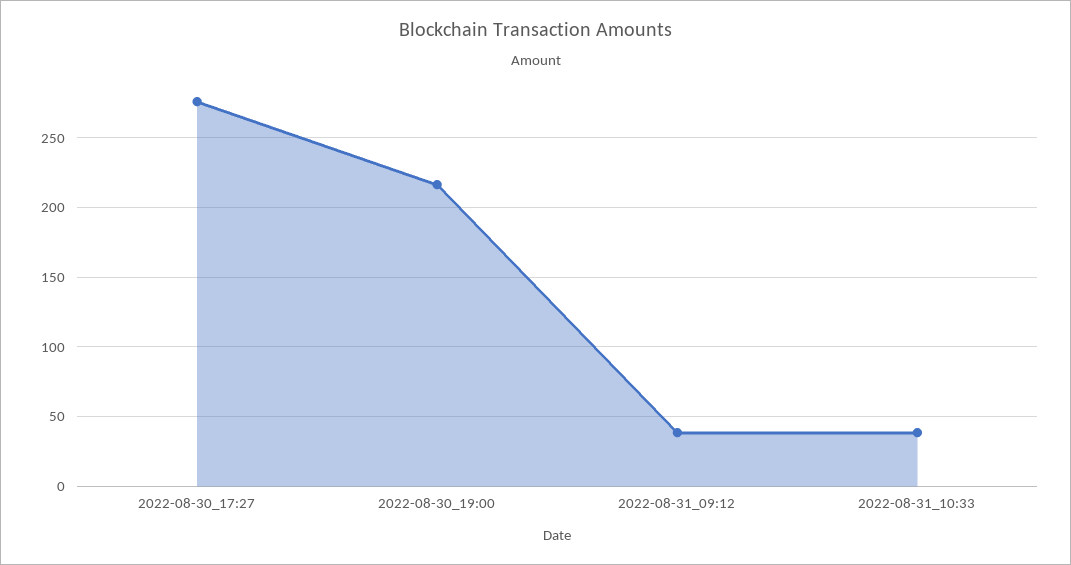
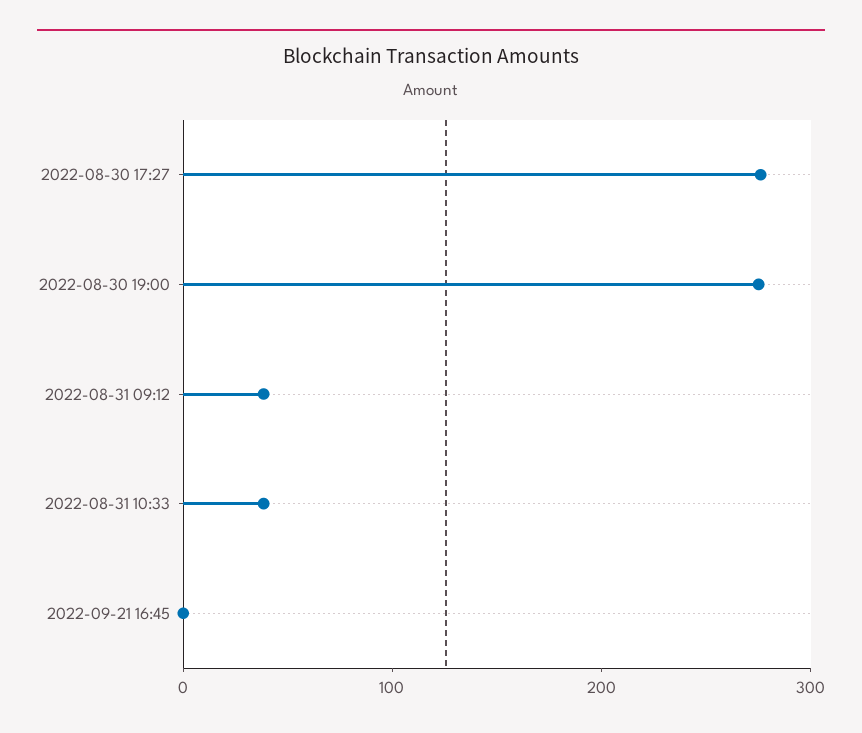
2022-08-30_19:00: 215 -> 280
2022-09-21 16:45: none -> 0

